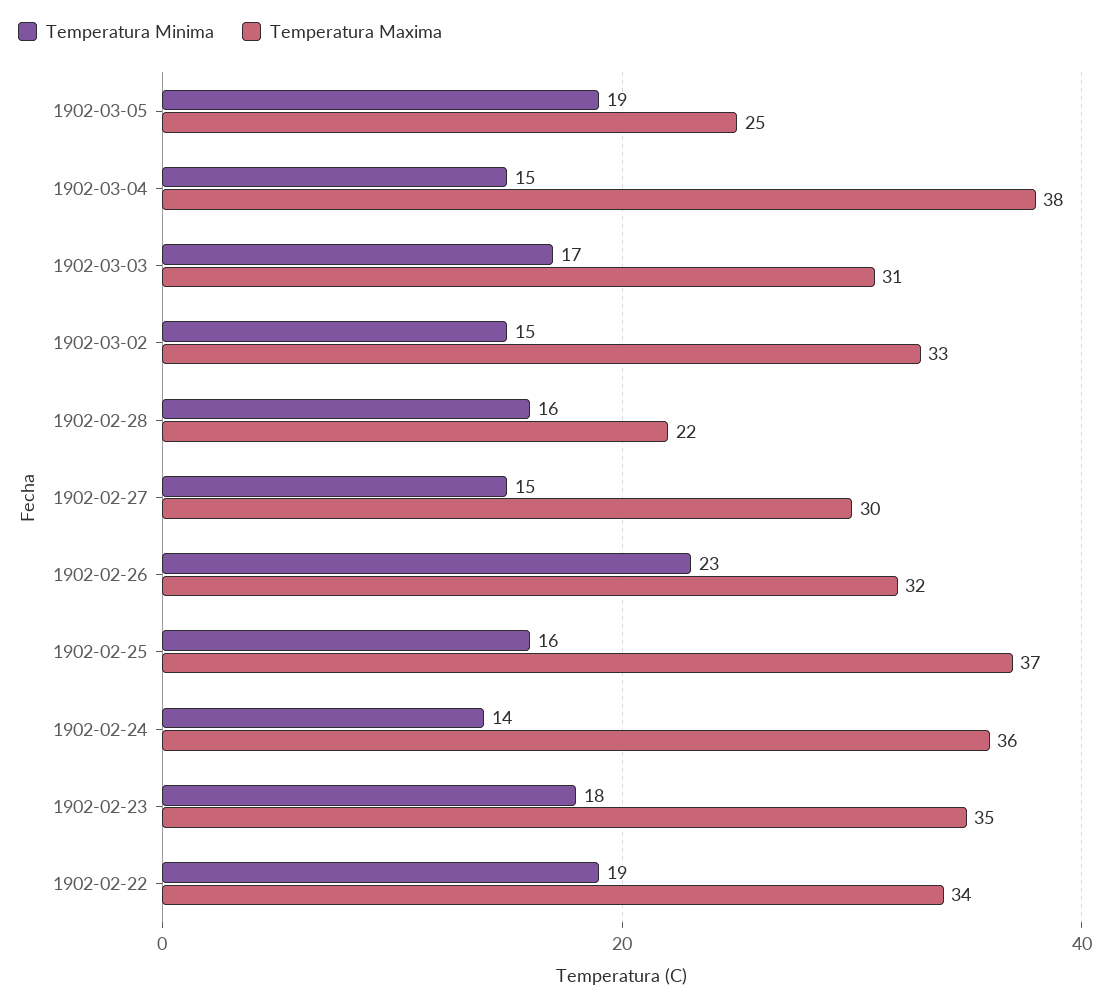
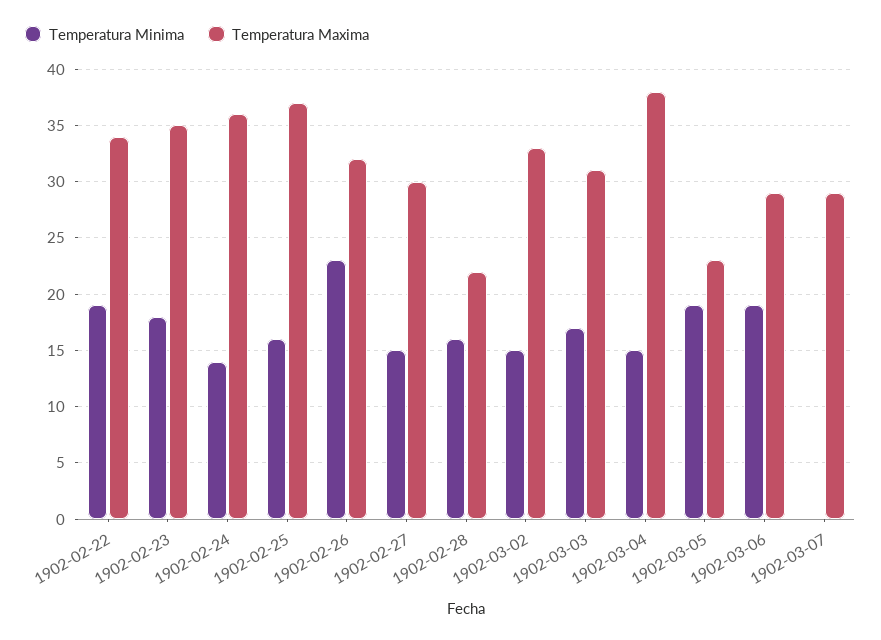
Temperatura Maxima, 1902-03-05: 25 -> 23
Temperatura Minima, 1902-03-06: none -> 19
Temperatura Maxima, 1902-03-06: none -> 29
Temperatura Minima, 1902-03-07: none -> 0
Temperatura Maxima, 1902-03-07: none -> 29

